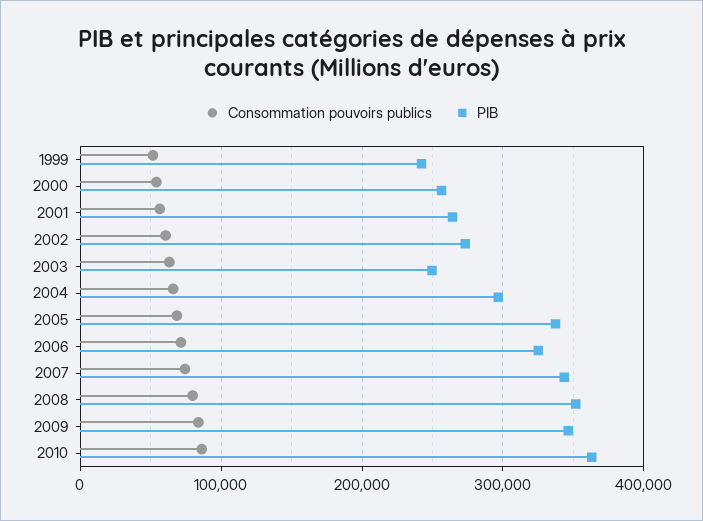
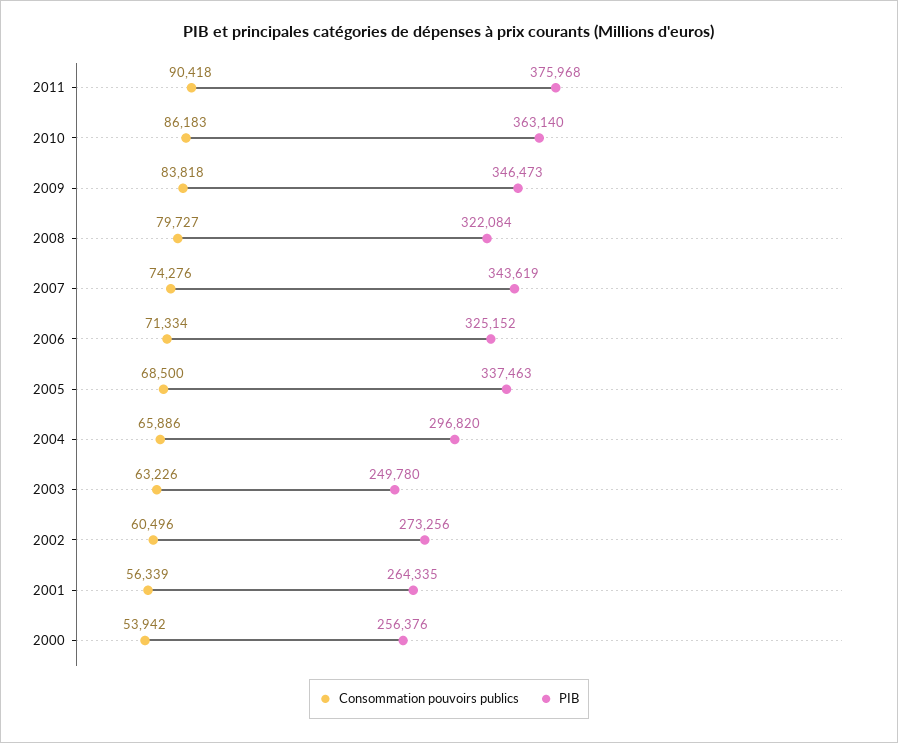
Consommation pouvoirs publics, 1999: 50000 -> none
PIB, 1999: 240000 -> none
PIB, 2008: 350000 -> 322084
Consommation pouvoirs publics, 2011: none -> 90418
PIB, 2011: none -> 375968

